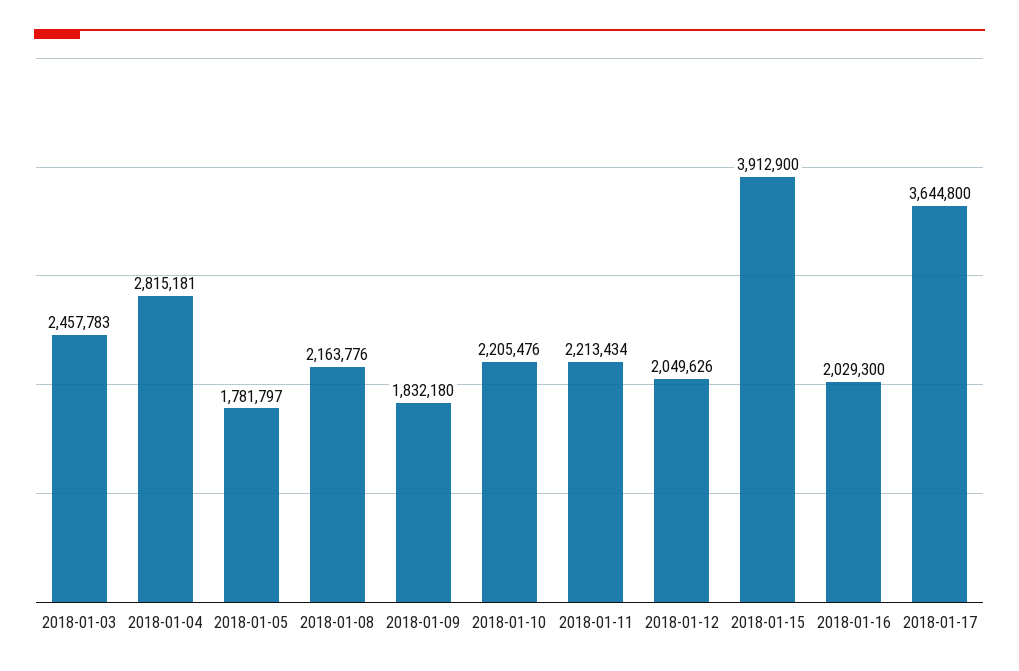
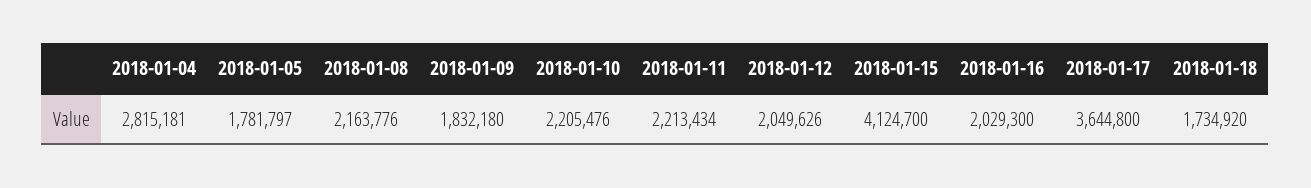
2018-01-03: 2457783 -> none
2018-01-15: 3912900 -> 4124700
2018-01-18: none -> 1734920

